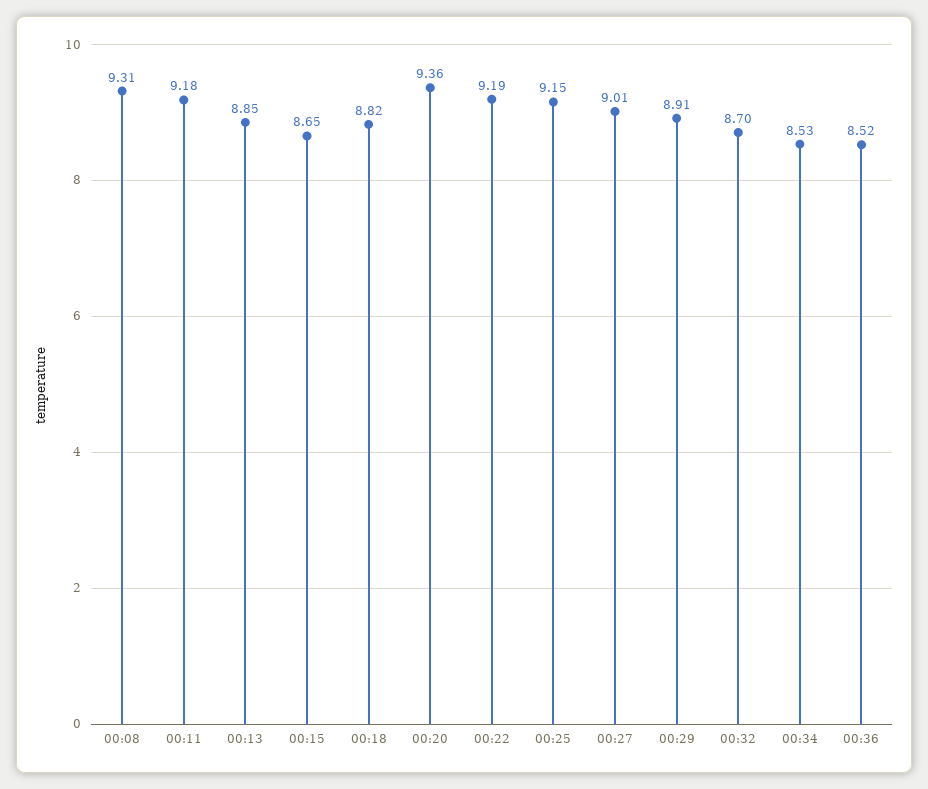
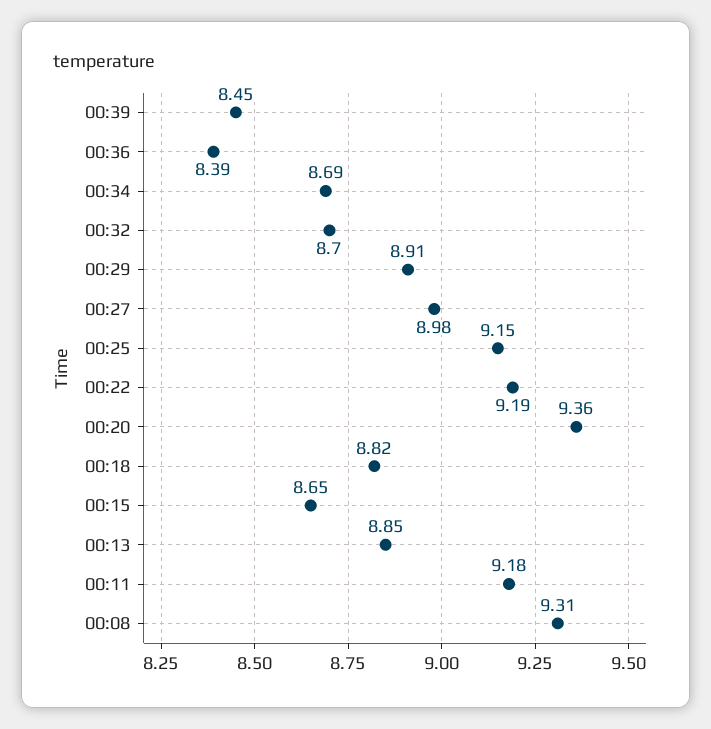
00:27: 9.01 -> 8.98
00:34: 8.53 -> 8.69
00:36: 8.52 -> 8.39
00:39: none -> 8.45

